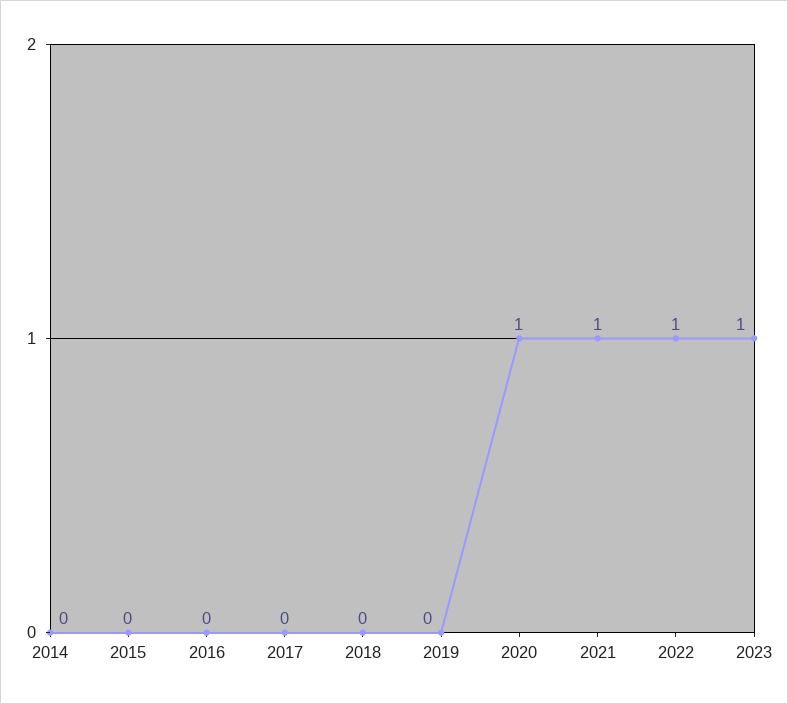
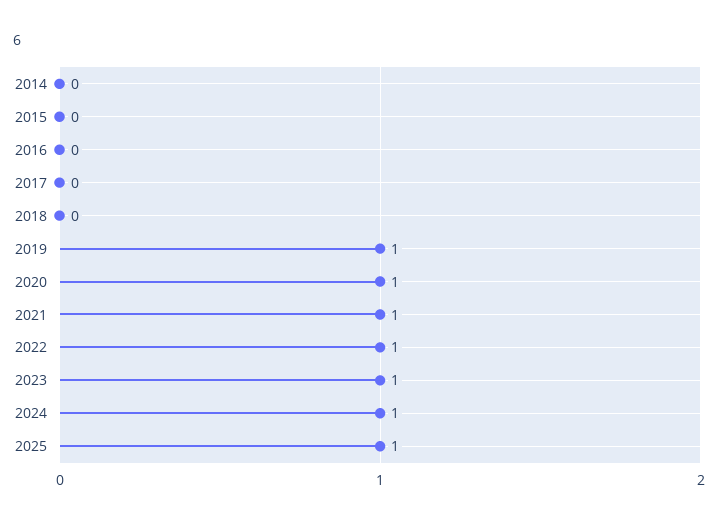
2019: 0 -> 1
2024: none -> 1
2025: none -> 1

